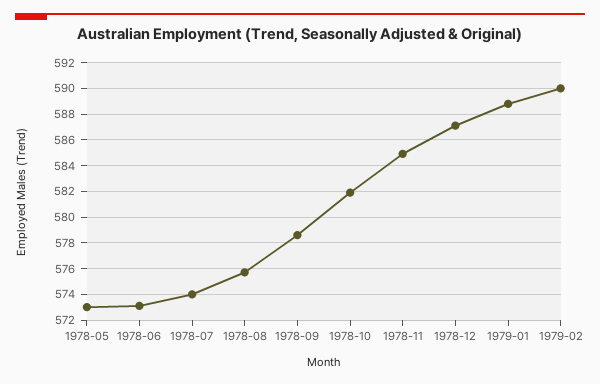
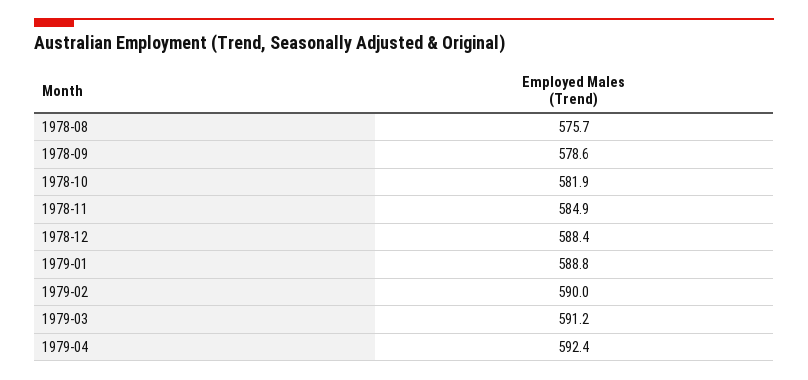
1978-05: 573 -> none
1978-06: 573 -> none
1978-07: 574 -> none
1978-12: 587 -> 588.4
1979-03: none -> 591.2
1979-04: none -> 592.4

